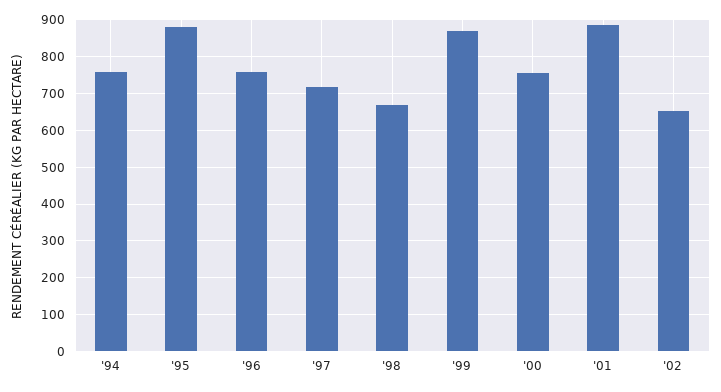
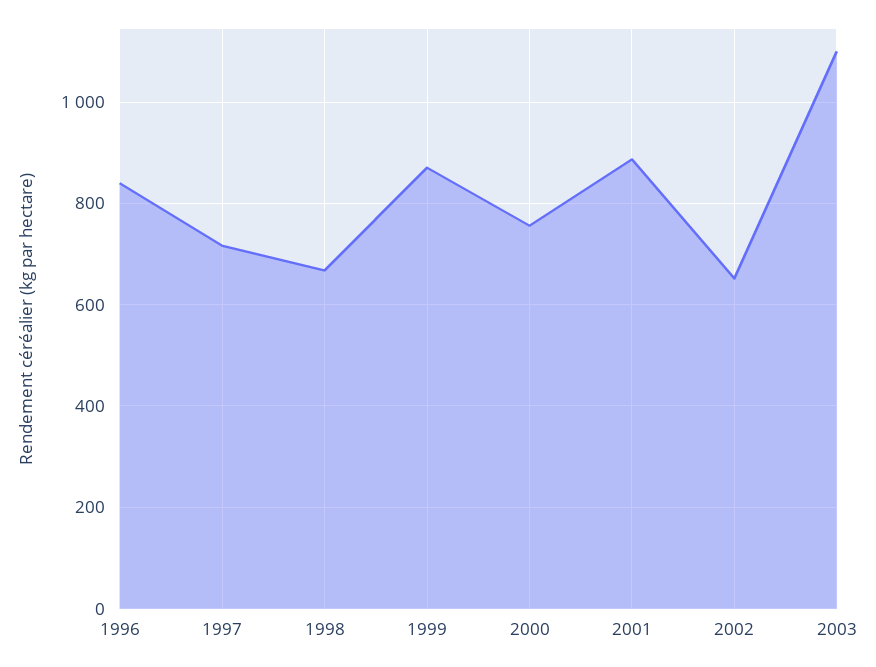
'94: 760 -> none
'95: 880 -> none
'96: 760 -> 840
2003: none -> 1100

